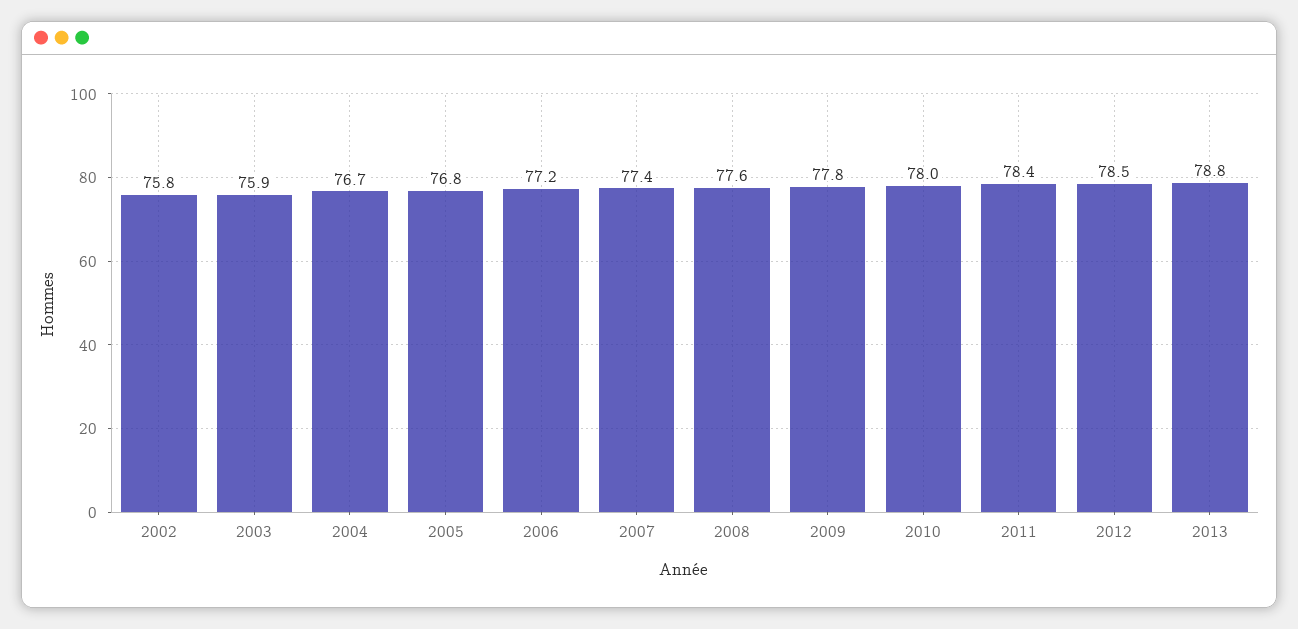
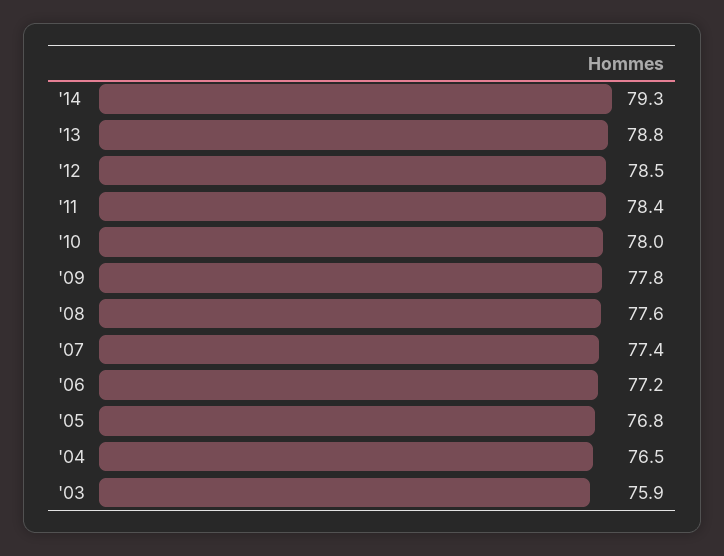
2002: 75.8 -> none
2004: 76.7 -> 76.5
'14: none -> 79.3

